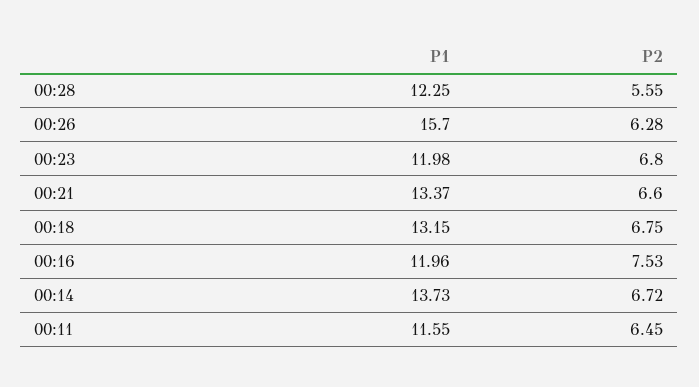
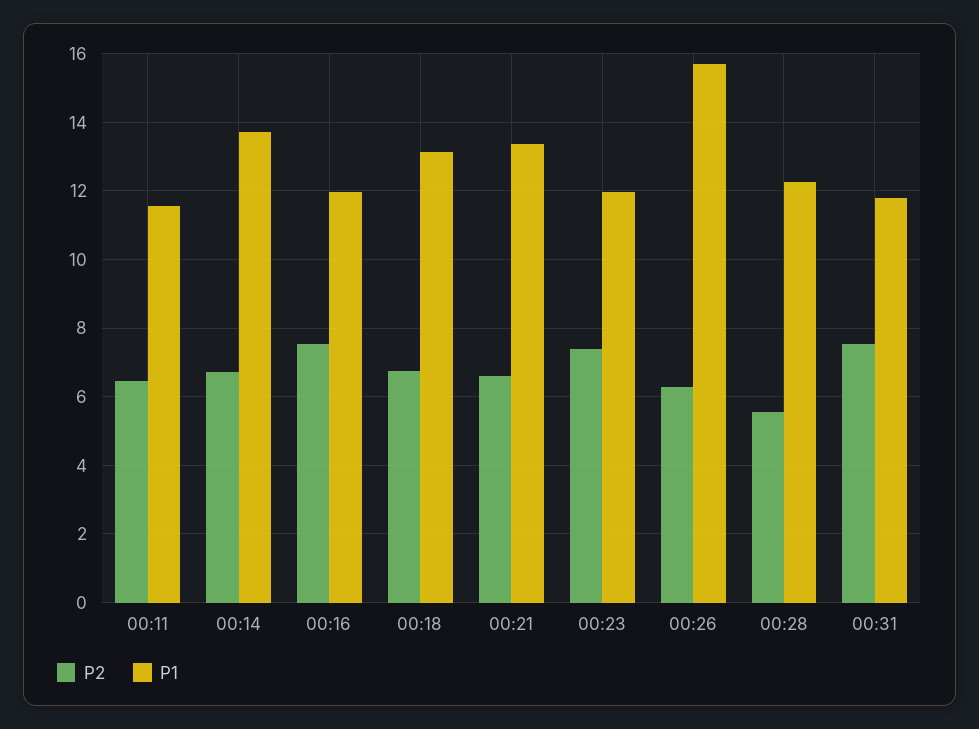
P2, 00:23: 6.8 -> 7.4
P2, 00:31: none -> 7.6
P1, 00:31: none -> 11.8

